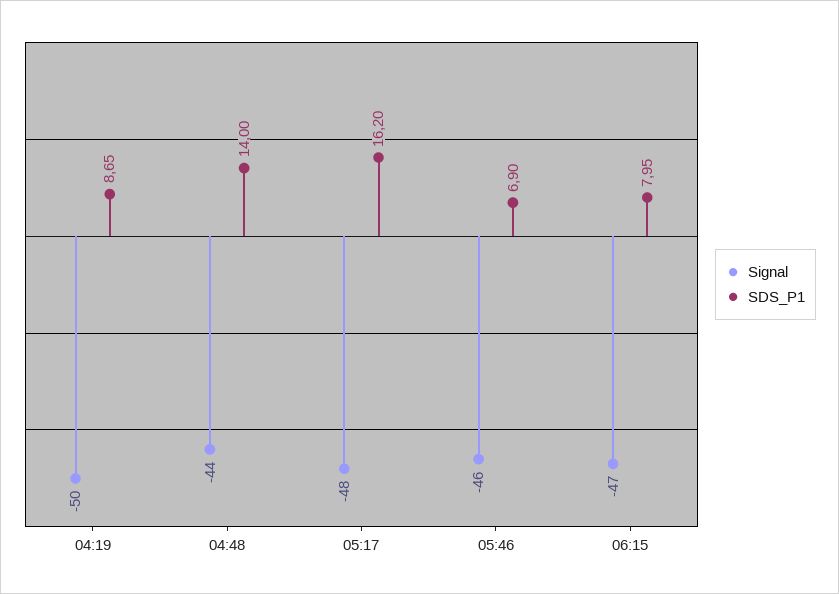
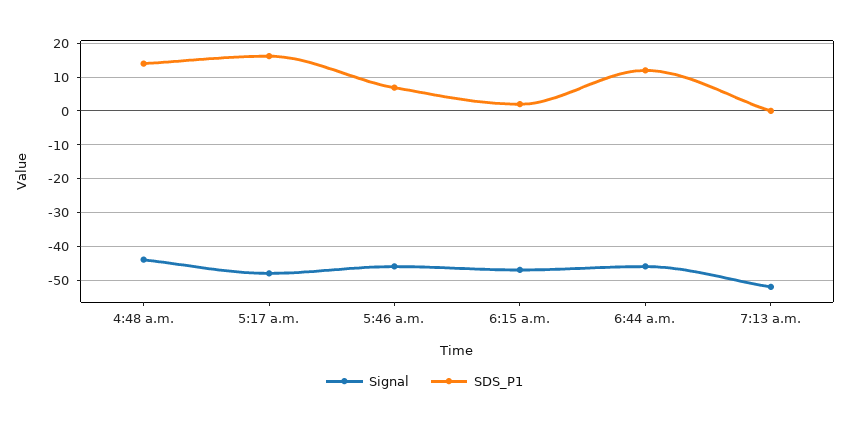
Signal, 04:19: -50 -> none
SDS_P1, 04:19: 8.65 -> none
SDS_P1, 06:15: 7.95 -> 2
Signal, 6:44 a.m.: none -> -46
SDS_P1, 6:44 a.m.: none -> 12
Signal, 7:13 a.m.: none -> -52
SDS_P1, 7:13 a.m.: none -> 0

